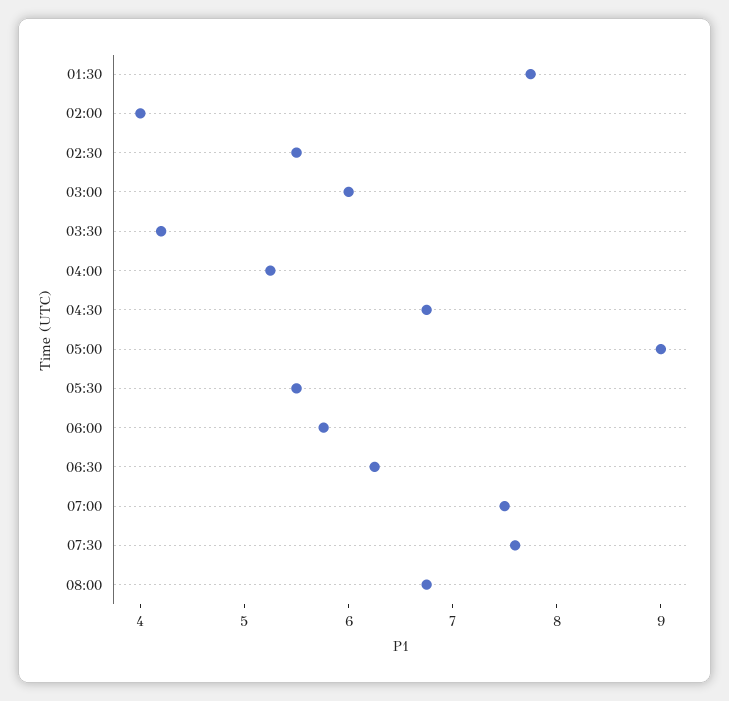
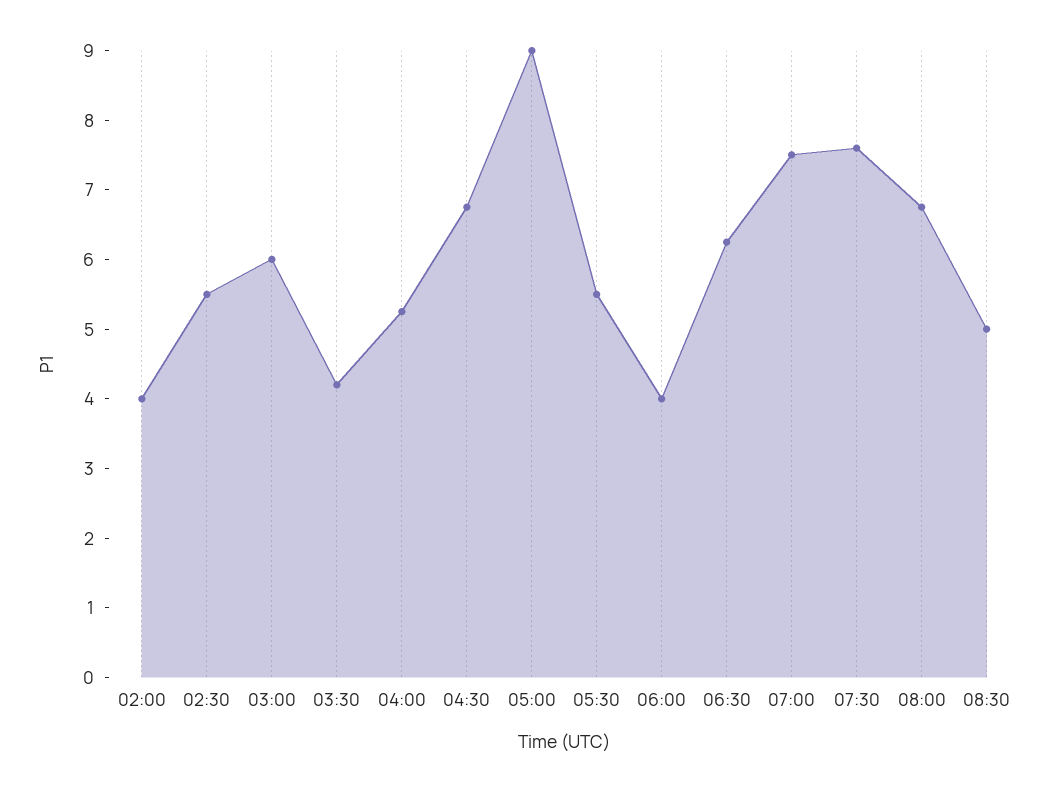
01:30: 7.8 -> none
06:00: 5.8 -> 4
08:30: none -> 5

